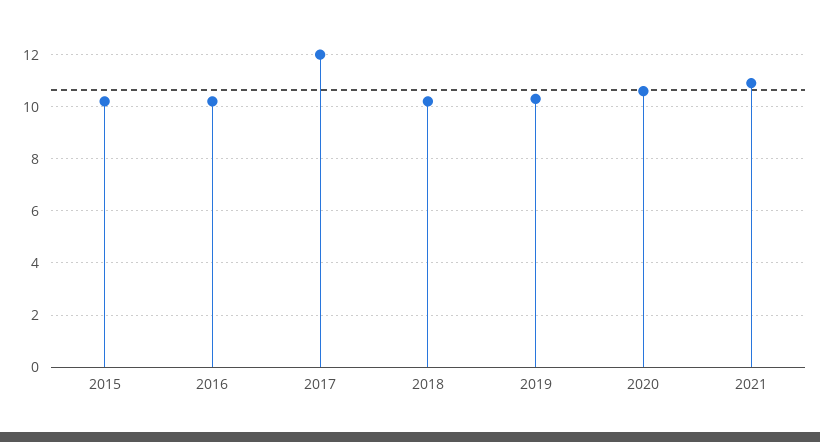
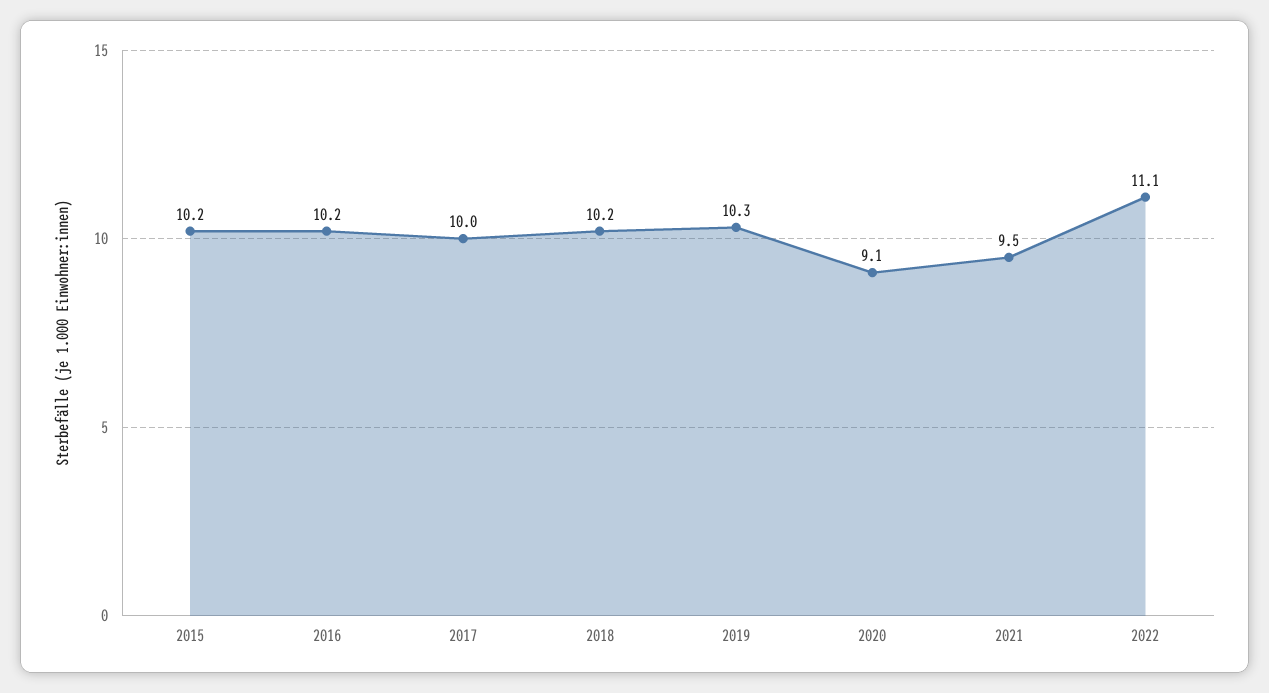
2017: 12 -> 10
2020: 10.5 -> 9.1
2021: 11 -> 9.5
2022: none -> 11.1

